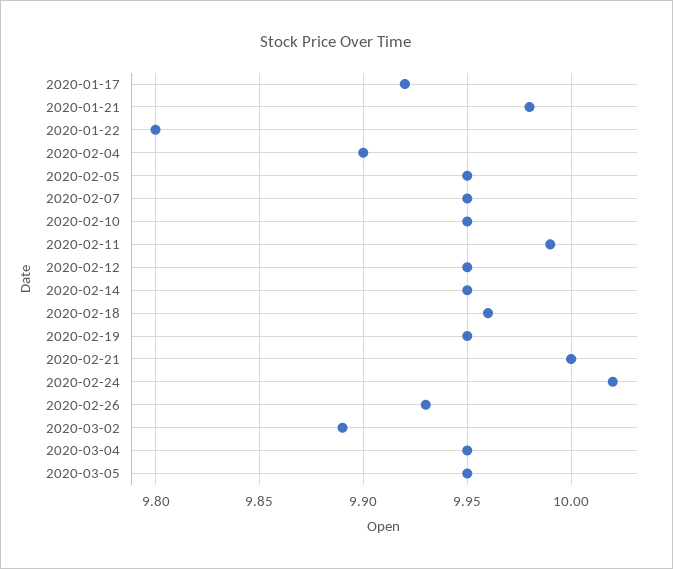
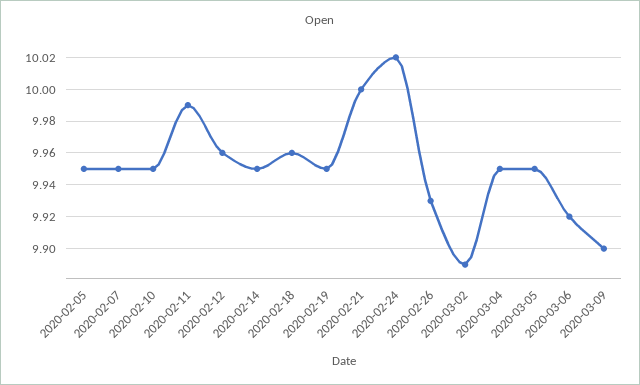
2020-01-17: 9.92 -> none
2020-01-21: 9.98 -> none
2020-01-22: 9.8 -> none
2020-02-04: 9.9 -> none
2020-02-12: 9.95 -> 9.96
2020-03-06: none -> 9.92
2020-03-09: none -> 9.9

